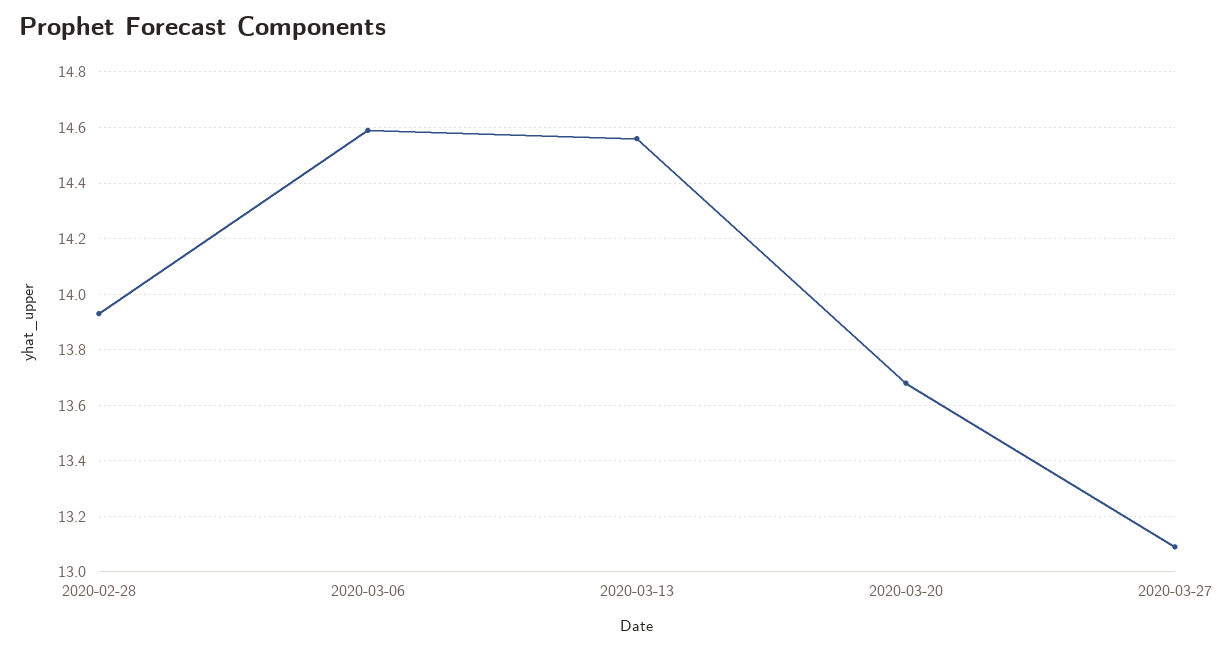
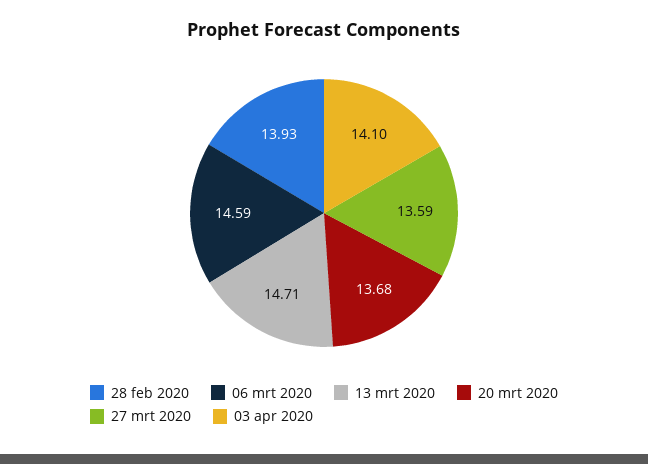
2020-03-13: 14.55 -> 14.71
2020-03-27: 13.1 -> 13.59
03 apr 2020: none -> 14.1

